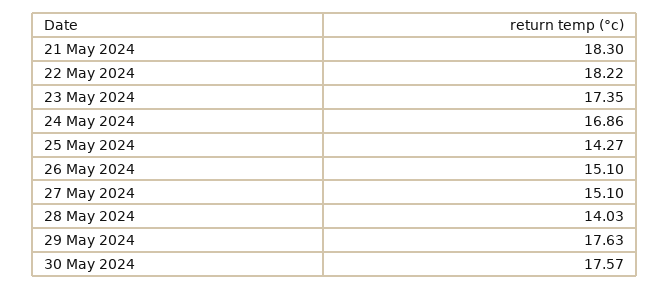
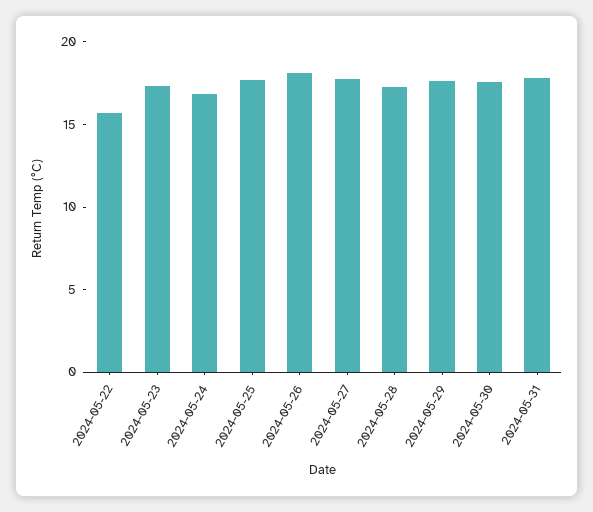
21 May 2024: 18.3 -> none
22 May 2024: 18.22 -> 16
25 May 2024: 14.27 -> 18
26 May 2024: 15.1 -> 18
27 May 2024: 15.1 -> 18
28 May 2024: 14.03 -> 17
2024-05-31: none -> 18

